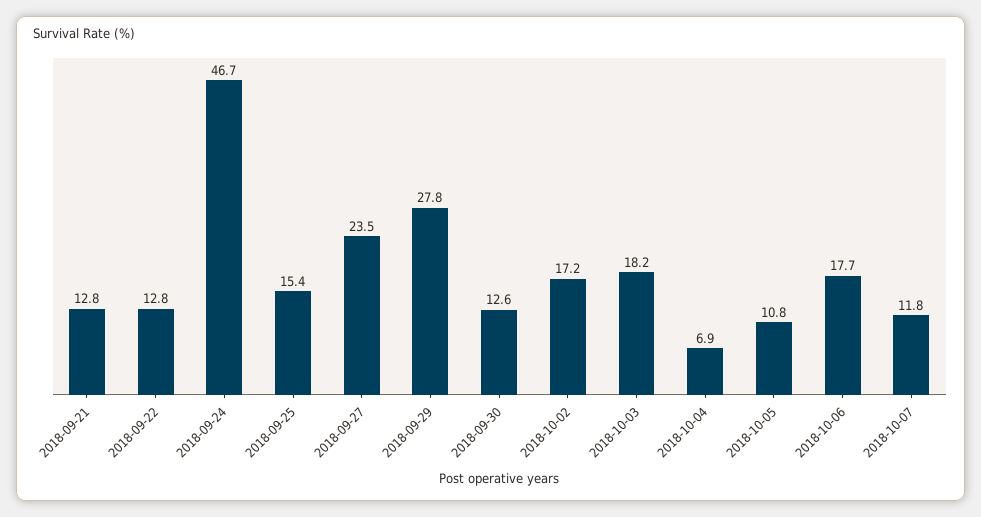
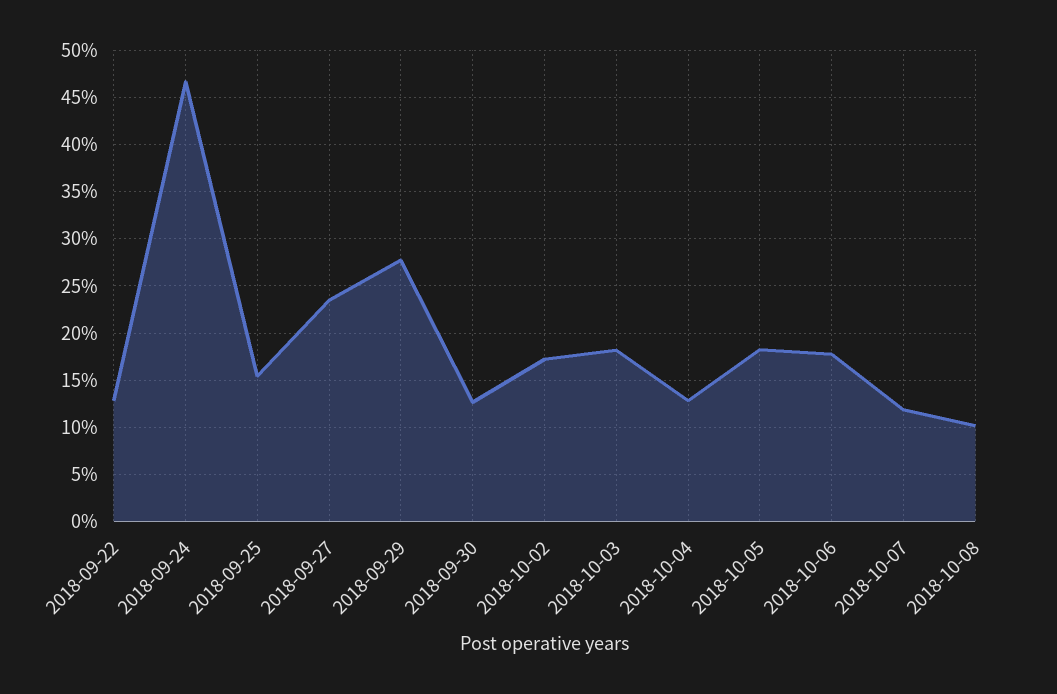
2018-09-21: 12.8 -> none
2018-10-04: 6.9 -> 13
2018-10-05: 10.8 -> 18
2018-10-08: none -> 10

